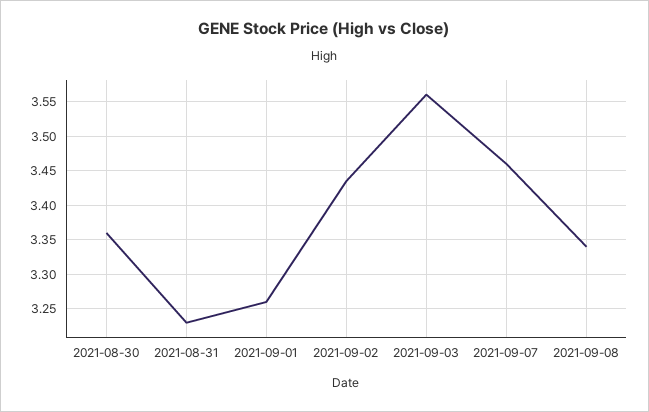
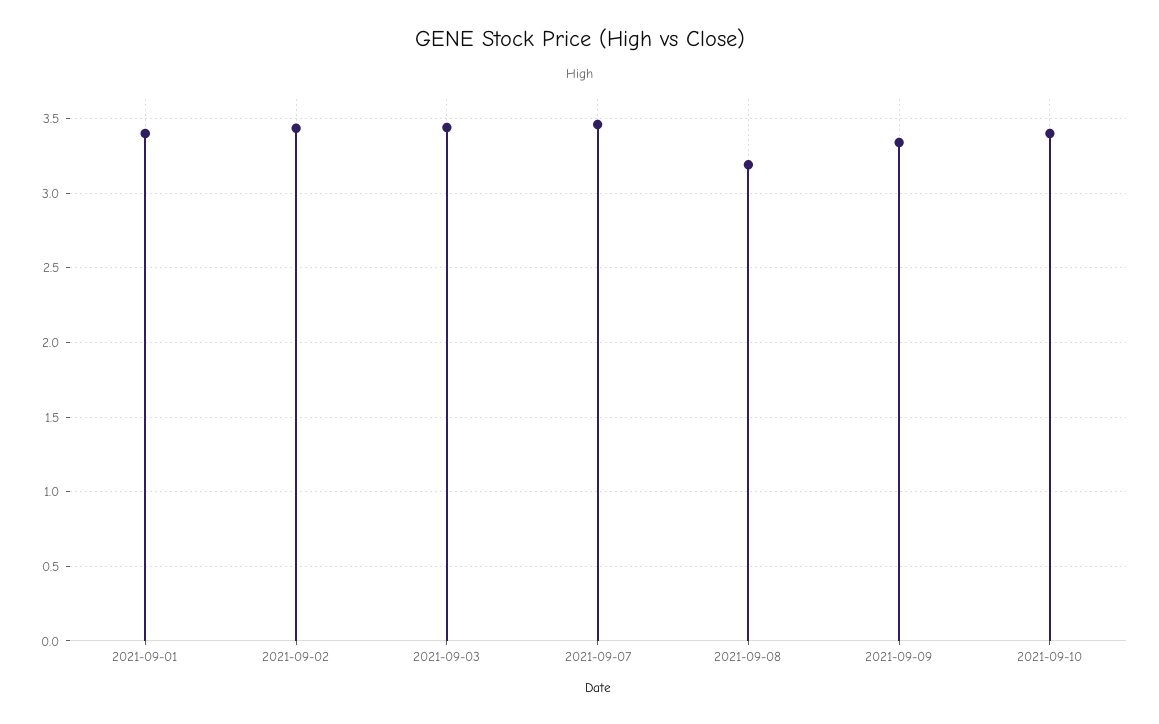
2021-08-30: 3.36 -> none
2021-08-31: 3.23 -> none
2021-09-01: 3.26 -> 3.4
2021-09-03: 3.56 -> 3.45
2021-09-08: 3.34 -> 3.2
2021-09-09: none -> 3.35
2021-09-10: none -> 3.4

